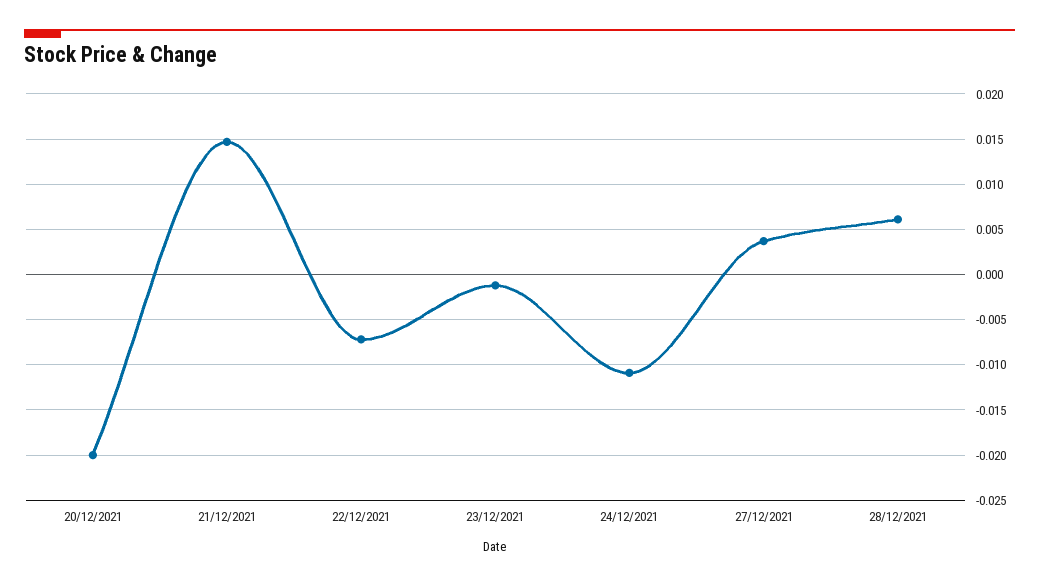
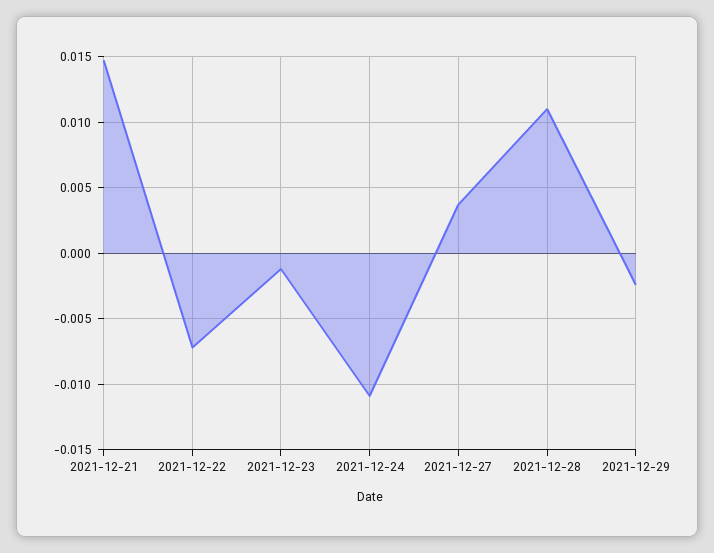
20/12/2021: -0.02 -> none
28/12/2021: 0.006 -> 0.011
2021-12-29: none -> -0.0025

